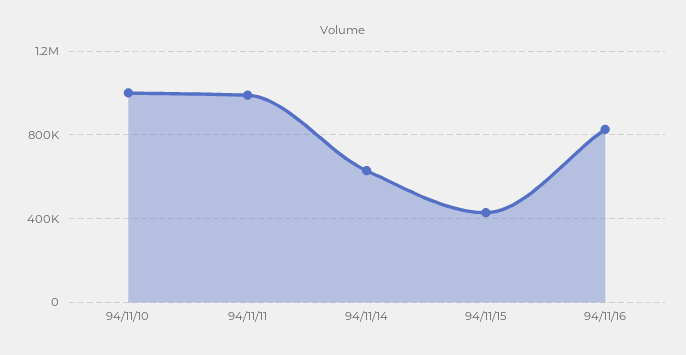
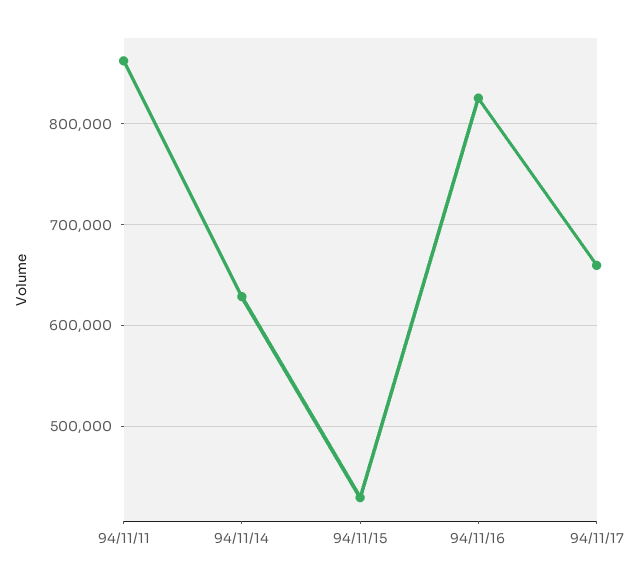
94/11/10: 1000000 -> none
94/11/11: 1000000 -> 860000
94/11/17: none -> 660000

